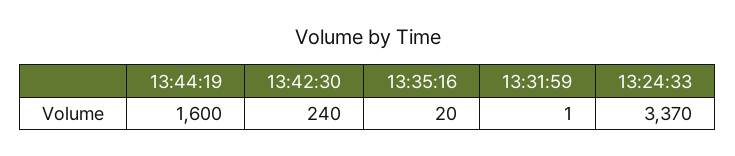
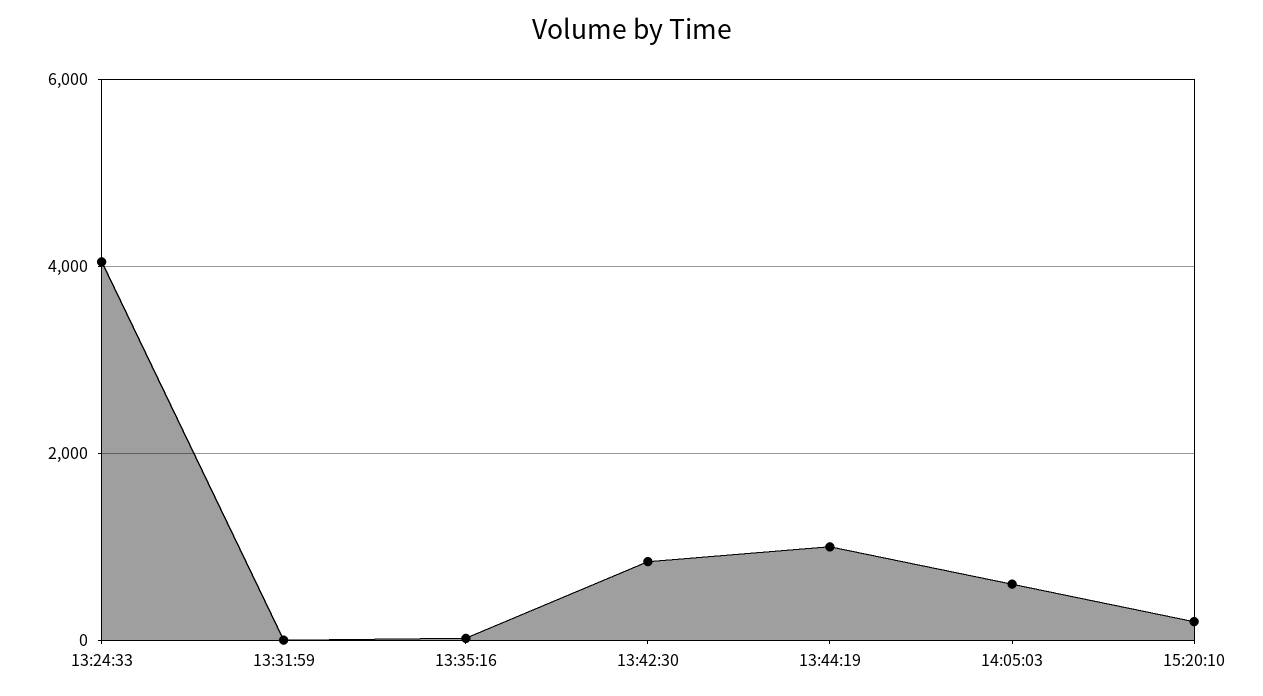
13:44:19: 1600 -> 1000
13:42:30: 240 -> 800
13:24:33: 3370 -> 4000
14:05:03: none -> 600
15:20:10: none -> 200

